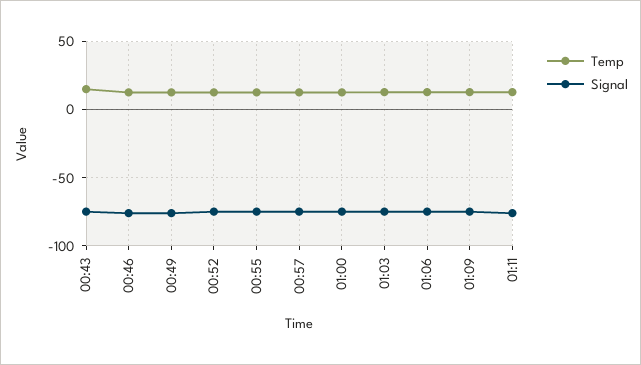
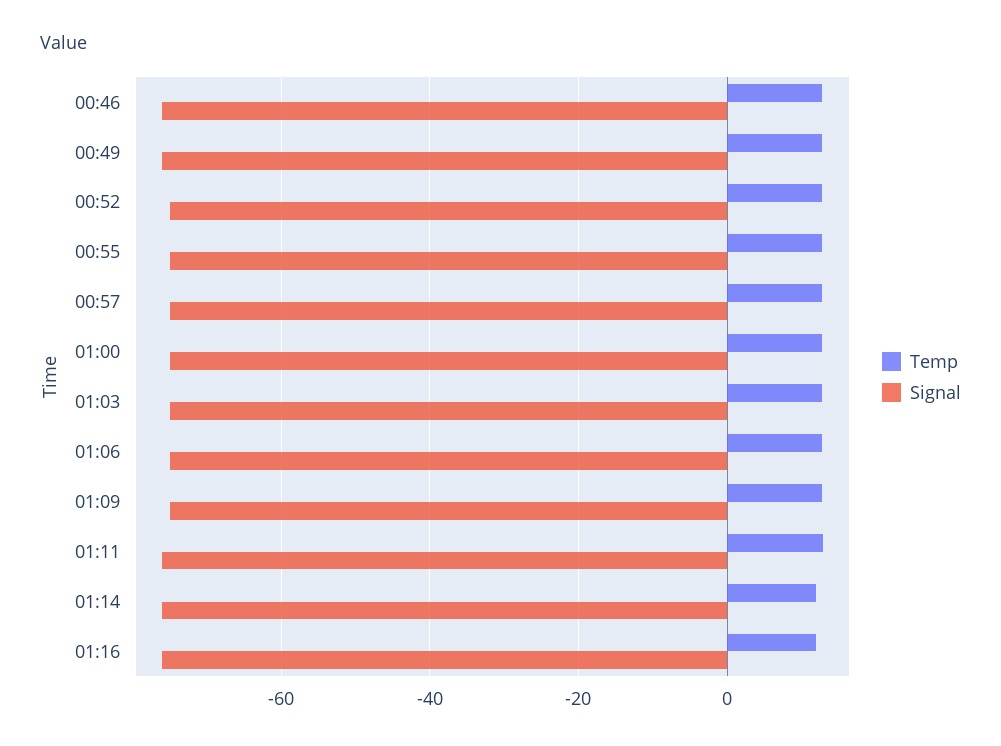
Temp, 00:43: 15 -> none
Signal, 00:43: -75 -> none
Temp, 01:14: none -> 12
Signal, 01:14: none -> -76
Temp, 01:16: none -> 12
Signal, 01:16: none -> -76

